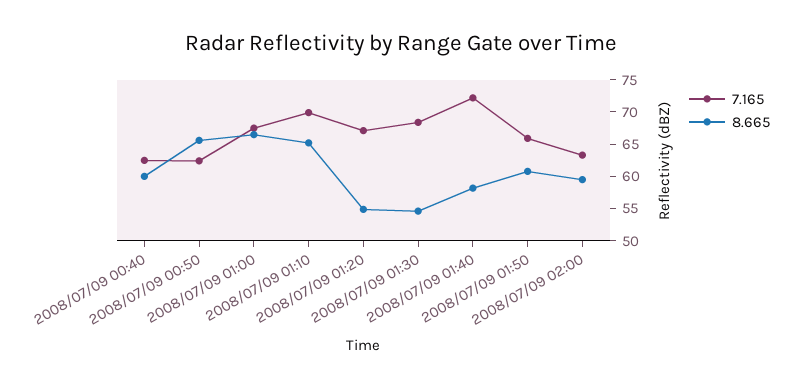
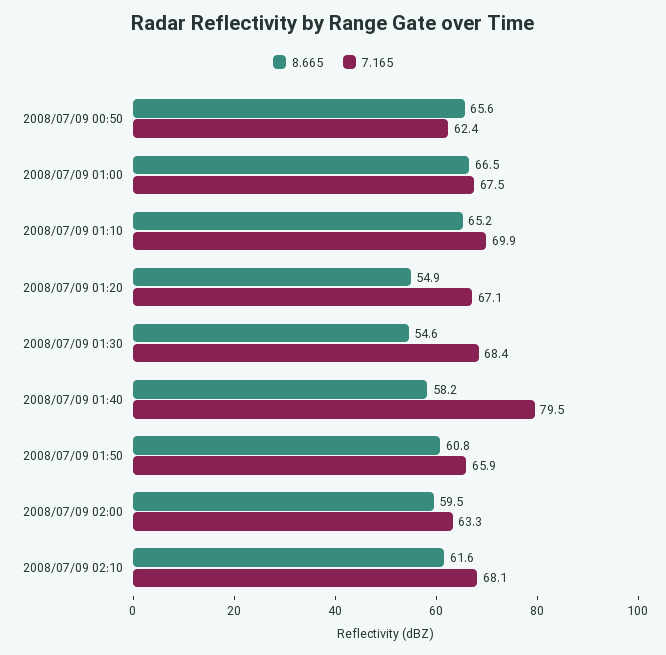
7.165, 2008/07/09 00:40: 62.5 -> none
8.665, 2008/07/09 00:40: 60 -> none
7.165, 2008/07/09 01:40: 72.5 -> 79.5
8.665, 2008/07/09 02:10: none -> 61.6
7.165, 2008/07/09 02:10: none -> 68.1

